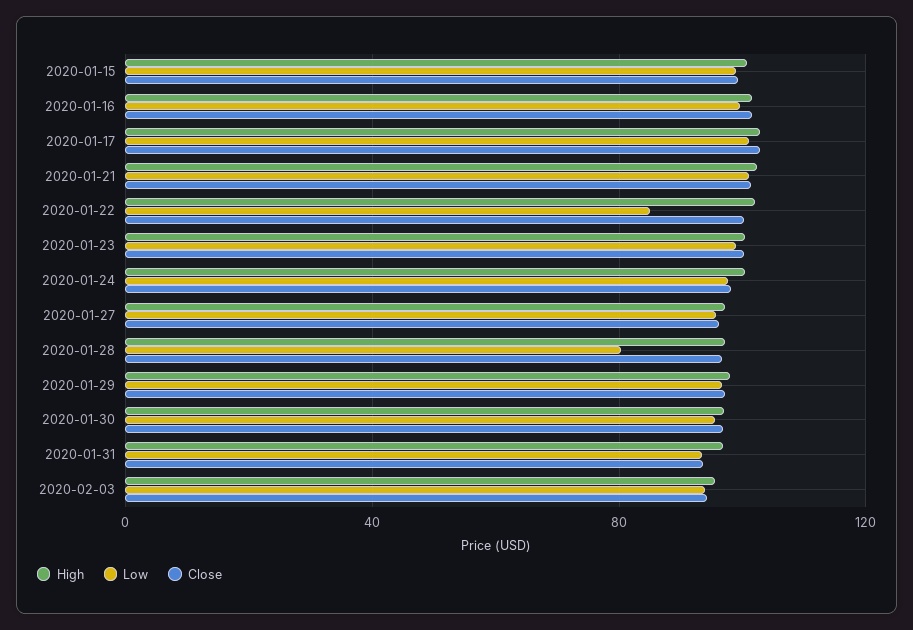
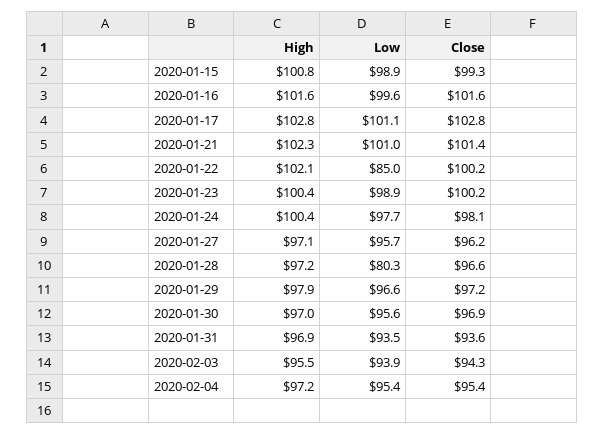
High, 2020-02-04: none -> 97.2
Low, 2020-02-04: none -> 95.4
Close, 2020-02-04: none -> 95.4

